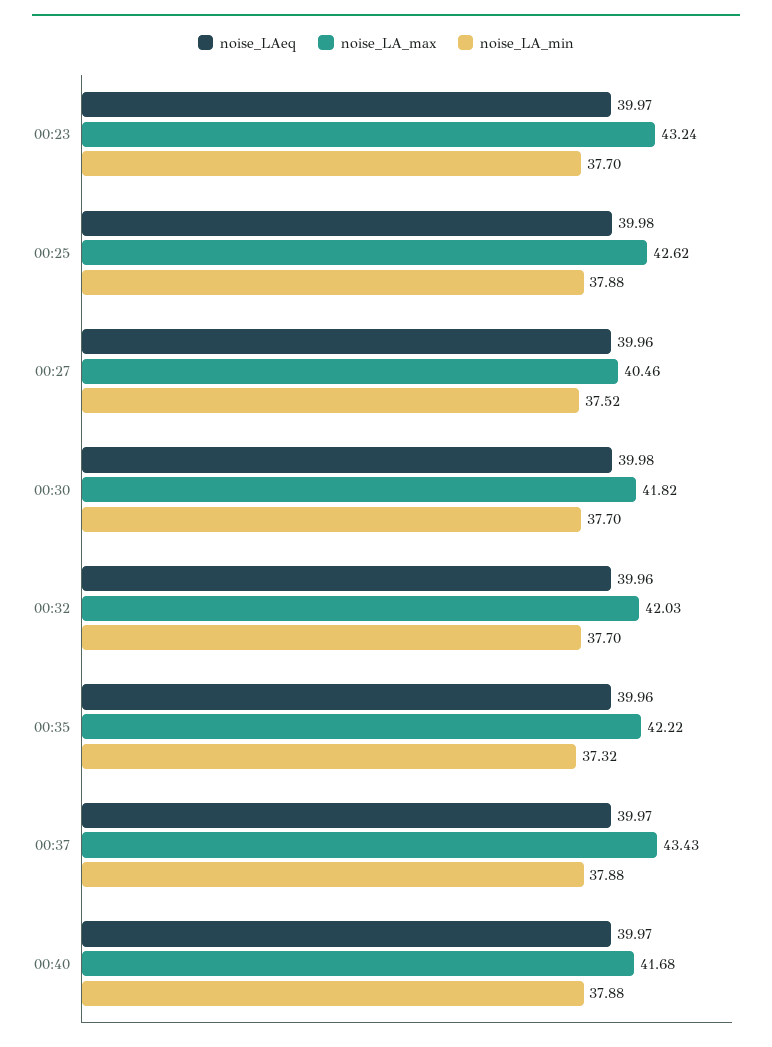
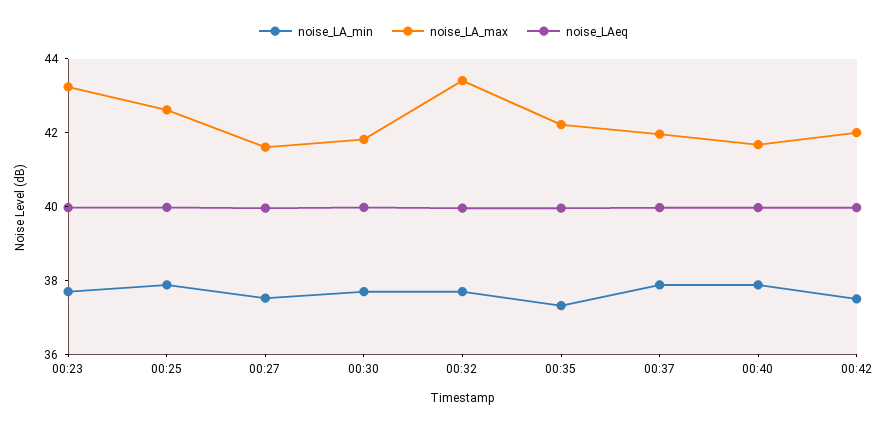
noise_LA_max, 00:27: 40.46 -> 41.5
noise_LA_max, 00:32: 42.03 -> 43.5
noise_LA_max, 00:37: 43.43 -> 42
noise_LA_min, 00:42: none -> 37.5
noise_LA_max, 00:42: none -> 42
noise_LAeq, 00:42: none -> 40

